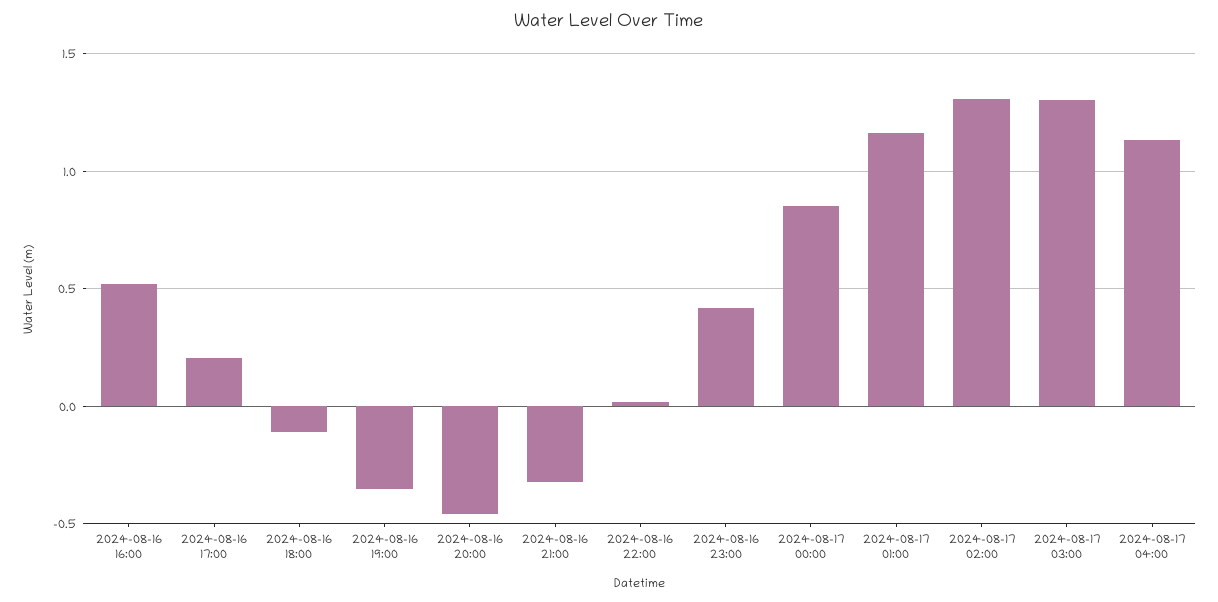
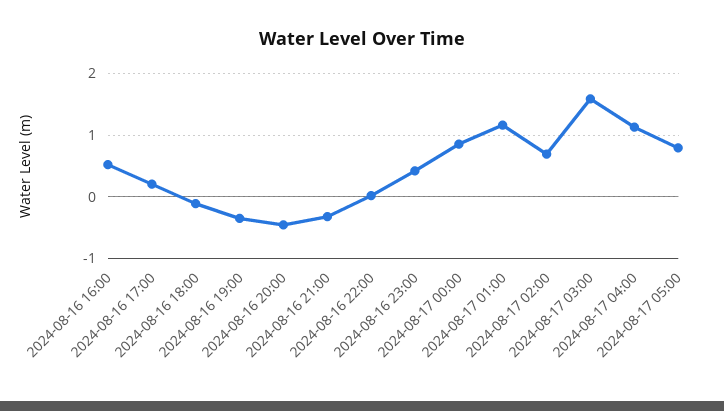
2024-08-17 02:00: 1.3 -> 0.7
2024-08-17 03:00: 1.3 -> 1.6
2024-08-17 05:00: none -> 0.8

